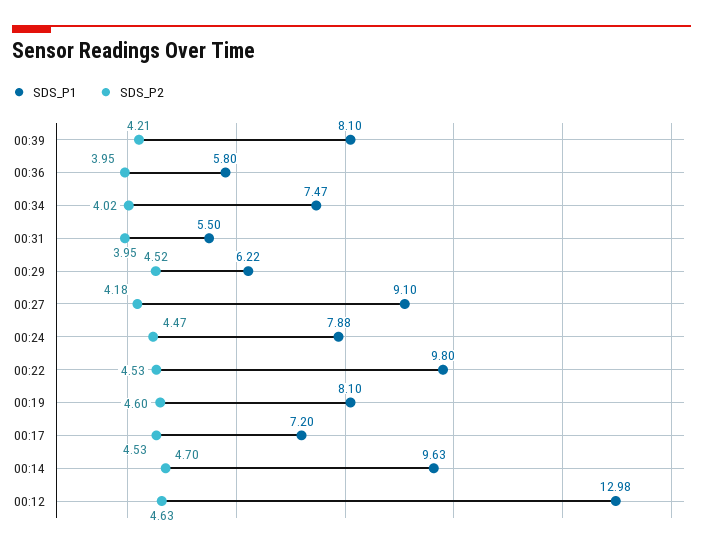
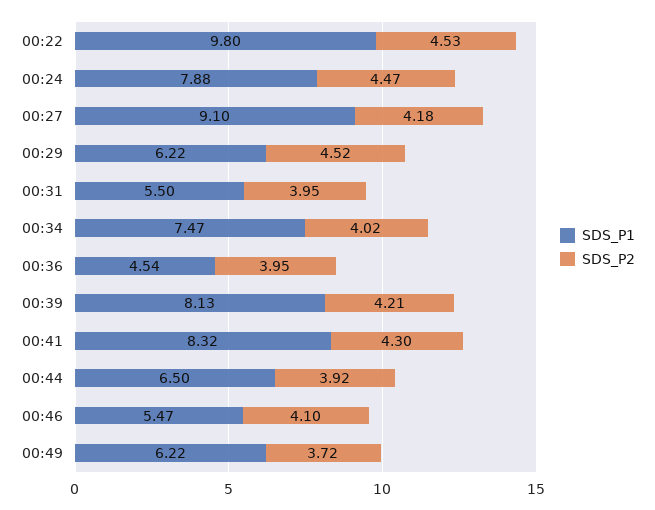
SDS_P1, 00:39: 8.1 -> 8.13
SDS_P1, 00:36: 5.8 -> 4.54
SDS_P1, 00:19: 8.1 -> none
SDS_P2, 00:19: 4.6 -> none
SDS_P1, 00:17: 7.2 -> none
SDS_P2, 00:17: 4.53 -> none
SDS_P1, 00:14: 9.63 -> none
SDS_P2, 00:14: 4.7 -> none
SDS_P1, 00:12: 12.98 -> none
SDS_P2, 00:12: 4.63 -> none
SDS_P1, 00:41: none -> 8.32
SDS_P2, 00:41: none -> 4.3
SDS_P1, 00:44: none -> 6.5
SDS_P2, 00:44: none -> 3.92
SDS_P1, 00:46: none -> 5.47
SDS_P2, 00:46: none -> 4.1
SDS_P1, 00:49: none -> 6.22
SDS_P2, 00:49: none -> 3.72

